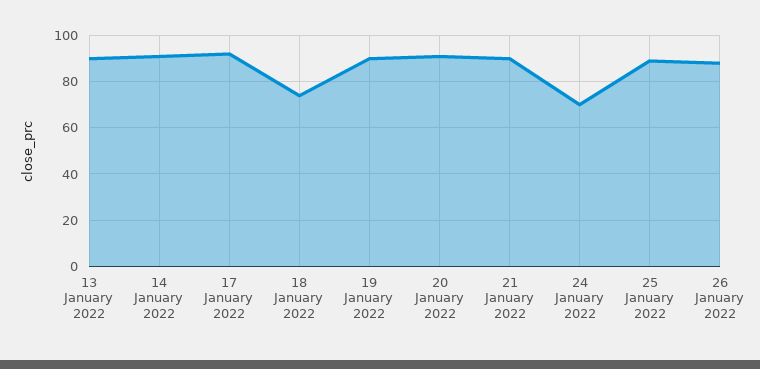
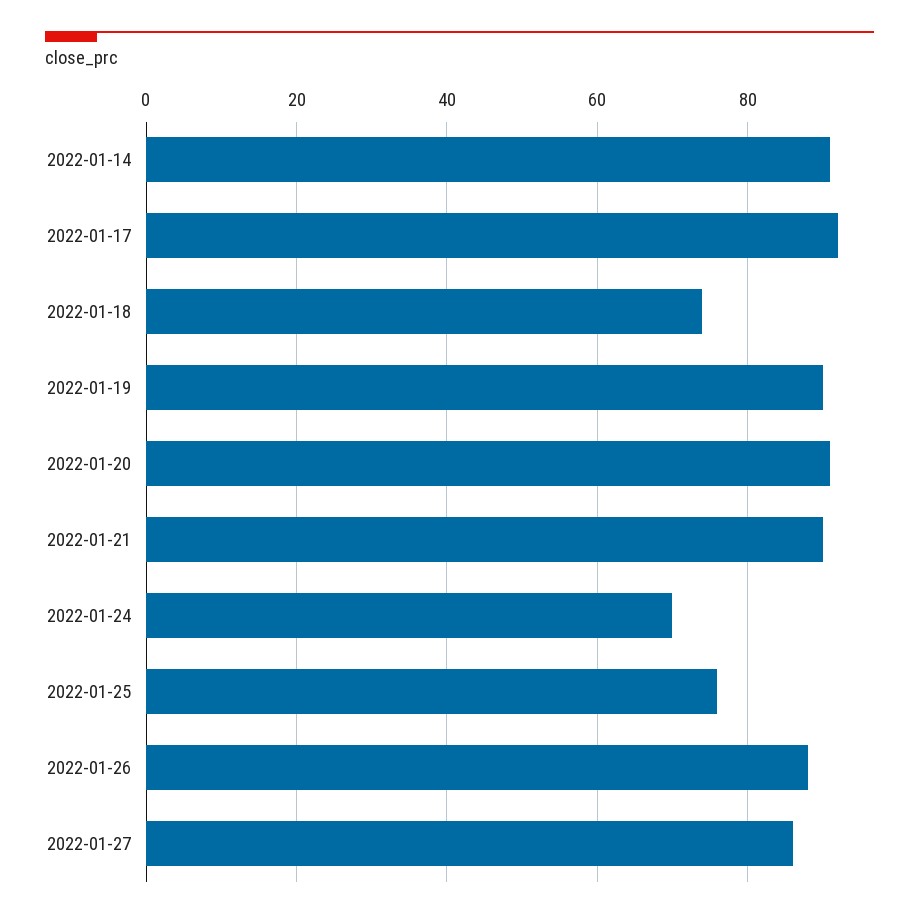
13 January 2022: 90 -> none
25 January 2022: 90 -> 75
2022-01-27: none -> 85

